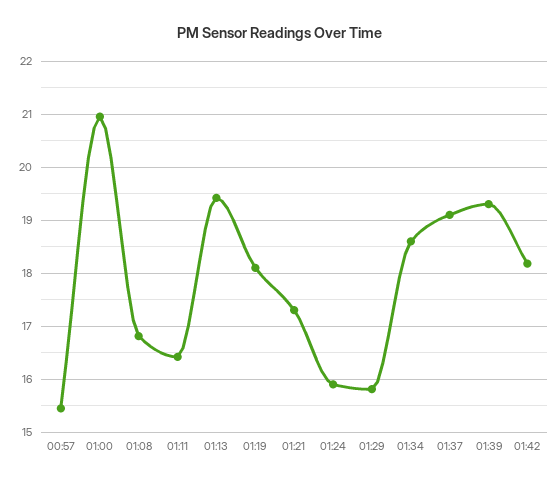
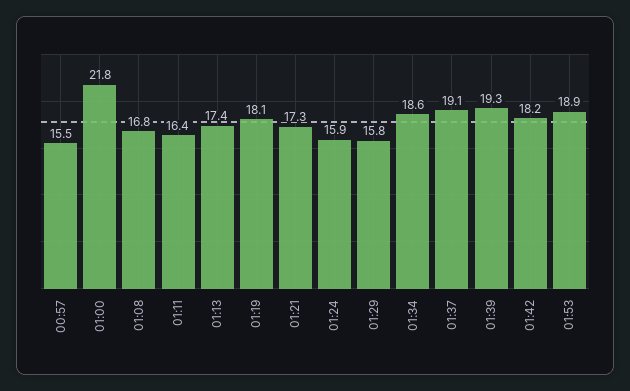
01:00: 21 -> 21.8
01:13: 19.4 -> 17.4
01:53: none -> 18.9

